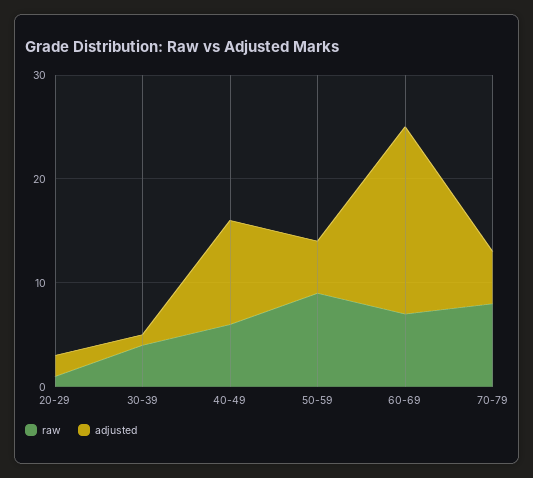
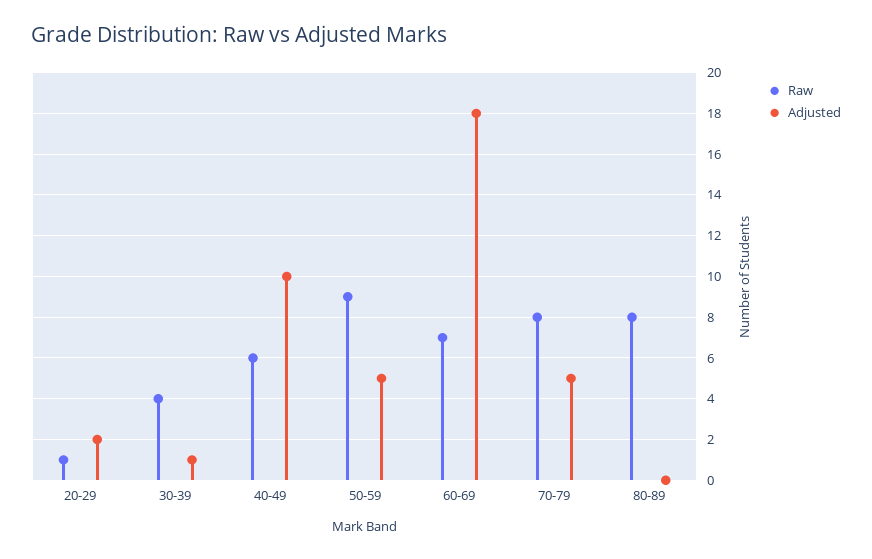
raw, 80-89: none -> 8
adjusted, 80-89: none -> 0

